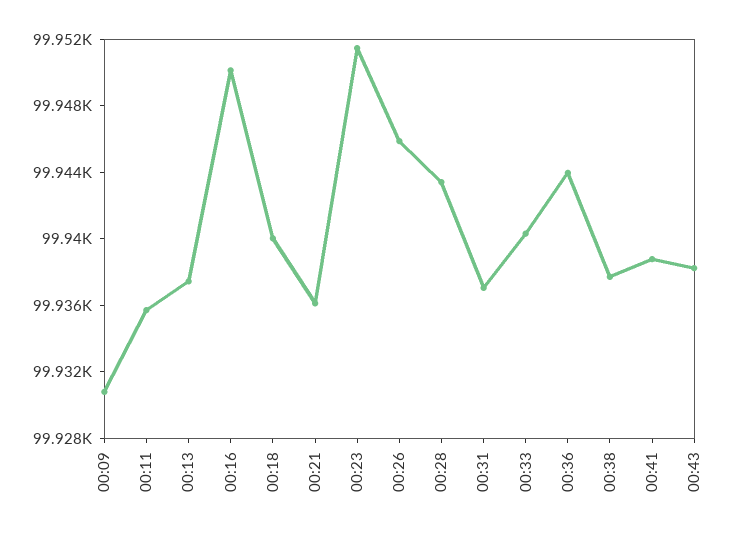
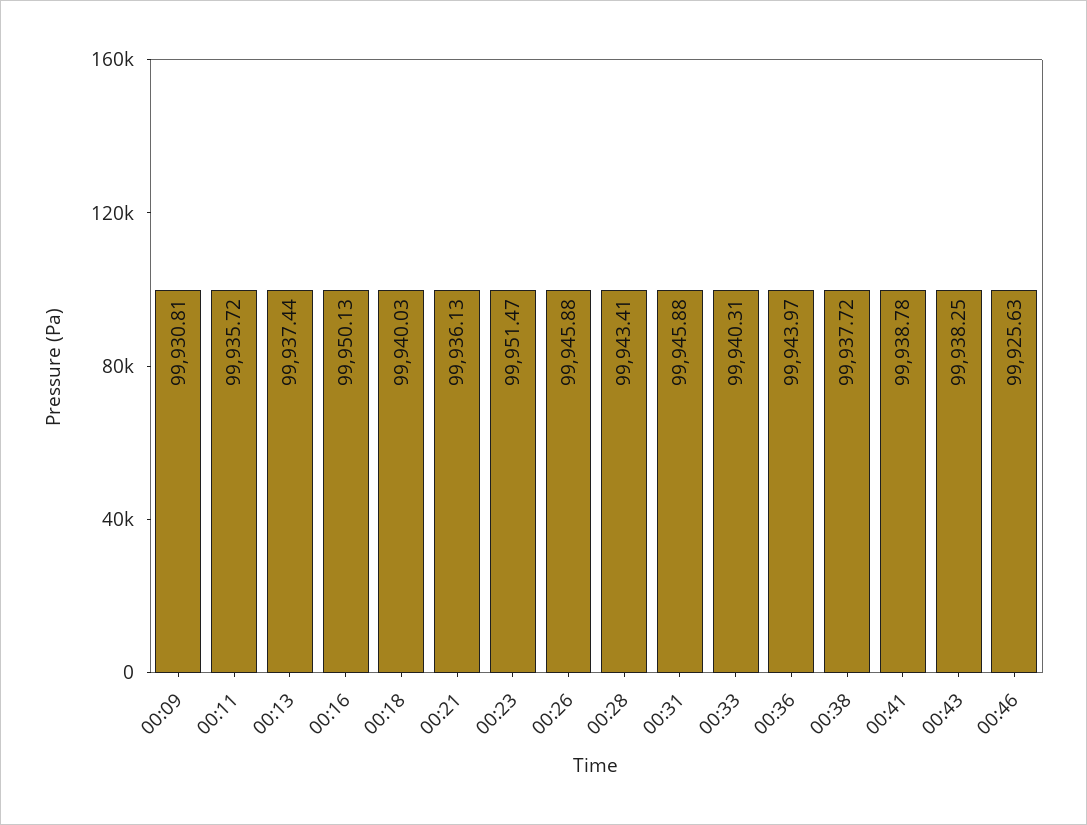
00:31: 99937 -> 99945.88
00:46: none -> 99925.63

